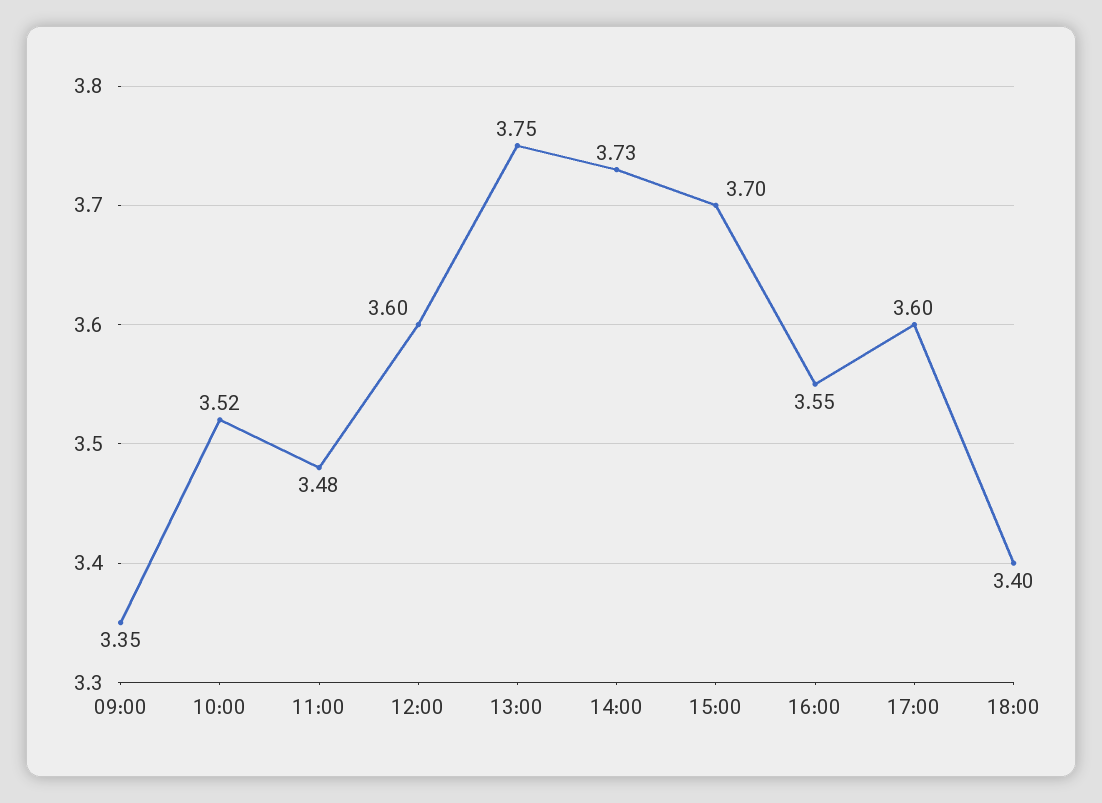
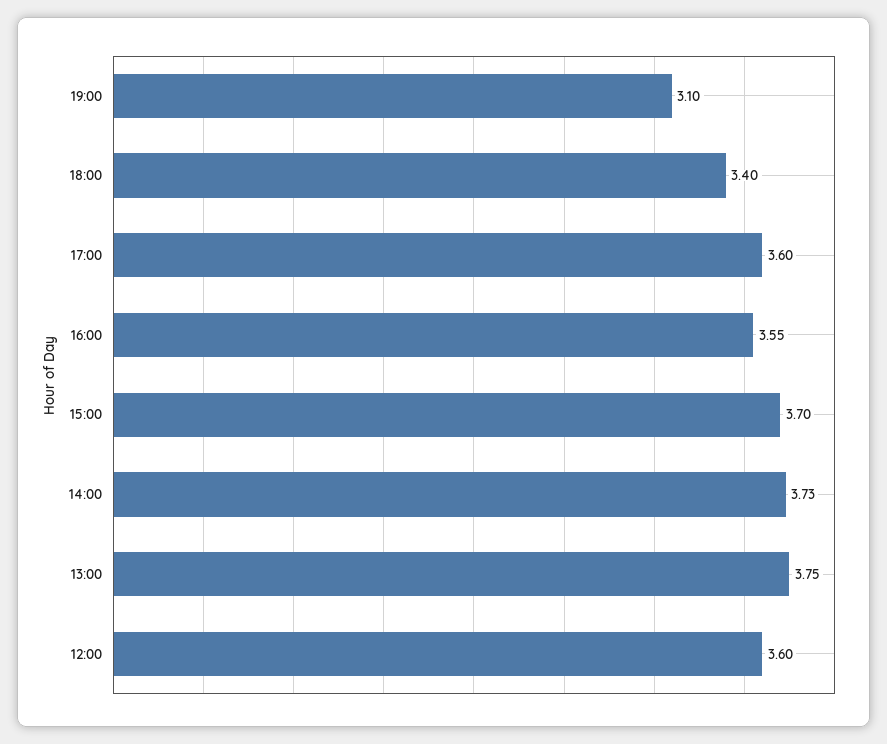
09:00: 3.35 -> none
10:00: 3.52 -> none
11:00: 3.48 -> none
19:00: none -> 3.1

